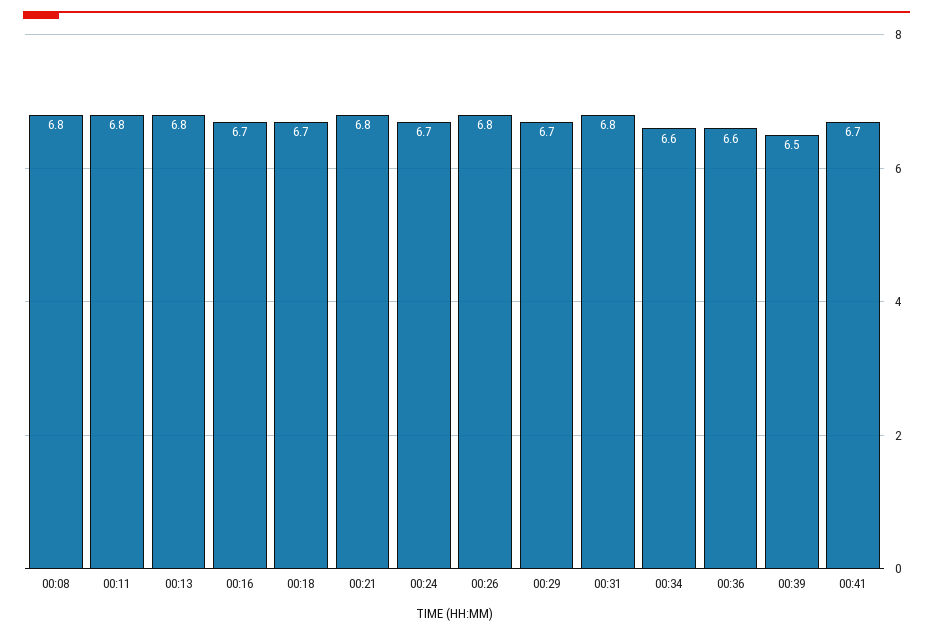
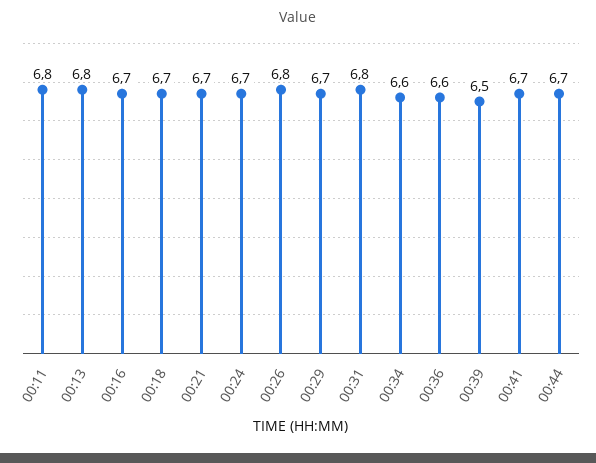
00:08: 6.8 -> none
00:21: 6.8 -> 6.7
00:44: none -> 6.7

